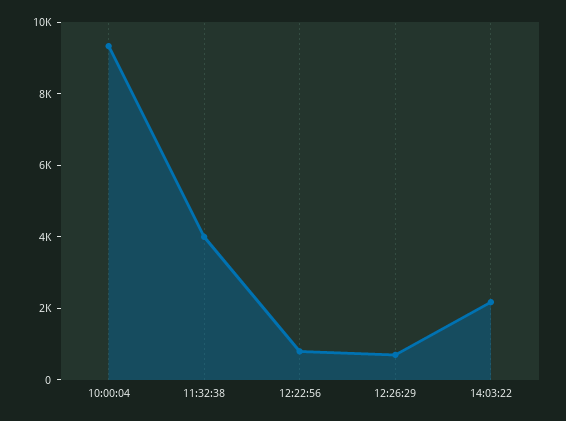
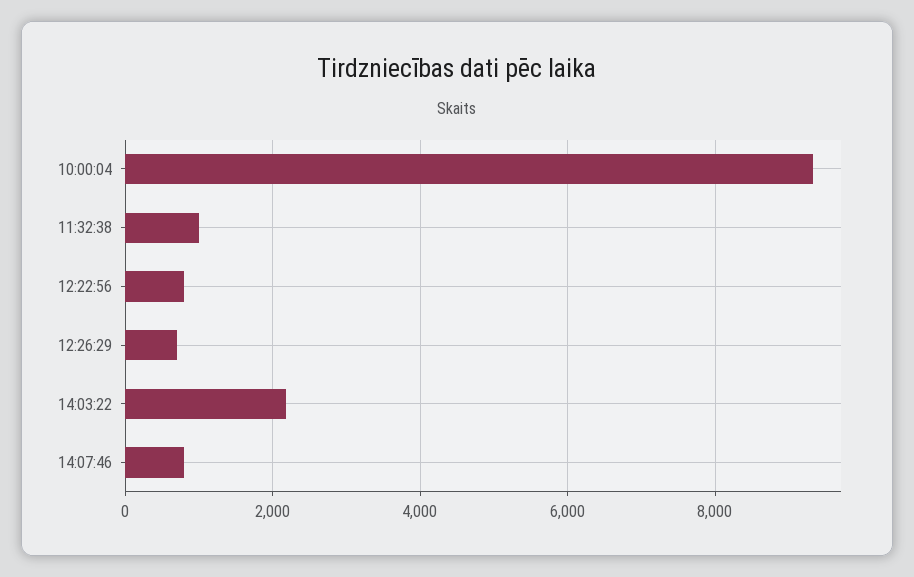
11:32:38: 4000 -> 1000
14:07:46: none -> 800

